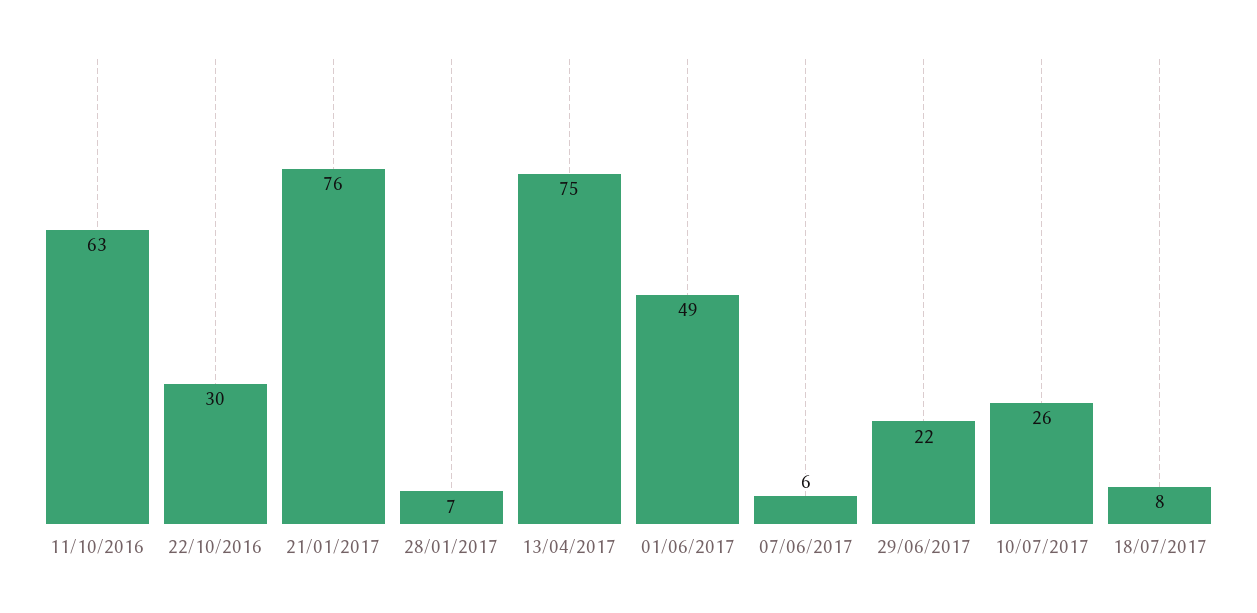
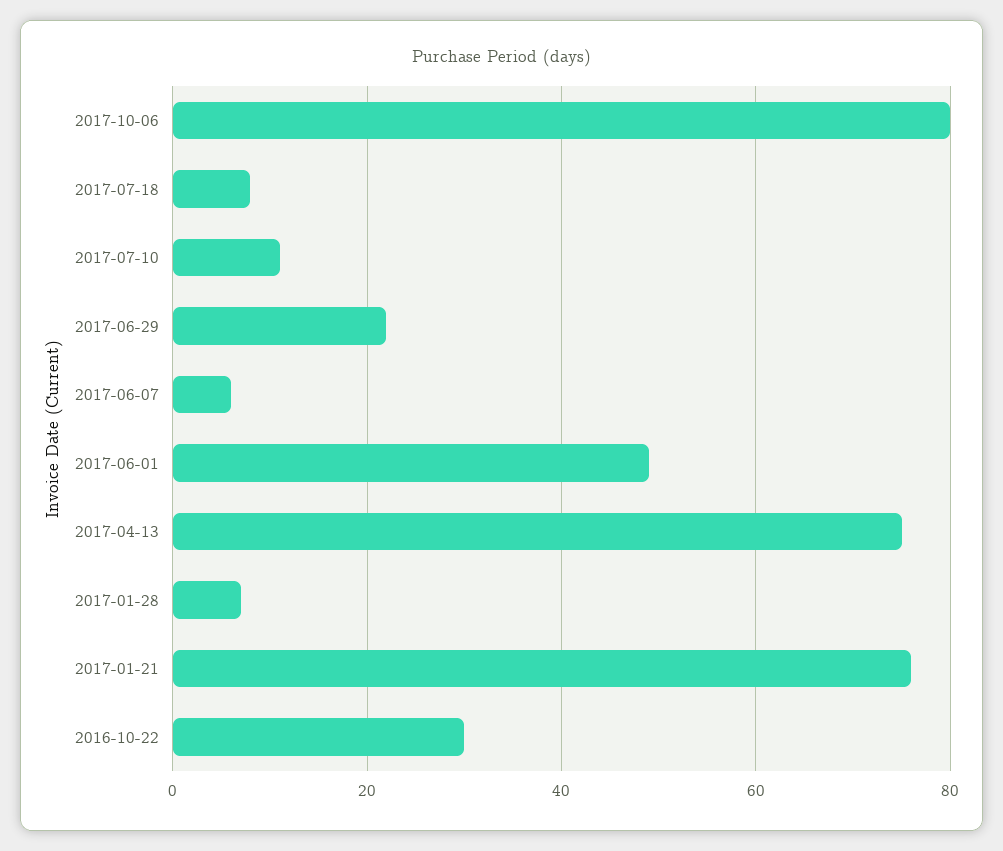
11/10/2016: 63 -> none
10/07/2017: 26 -> 10
2017-10-06: none -> 80

